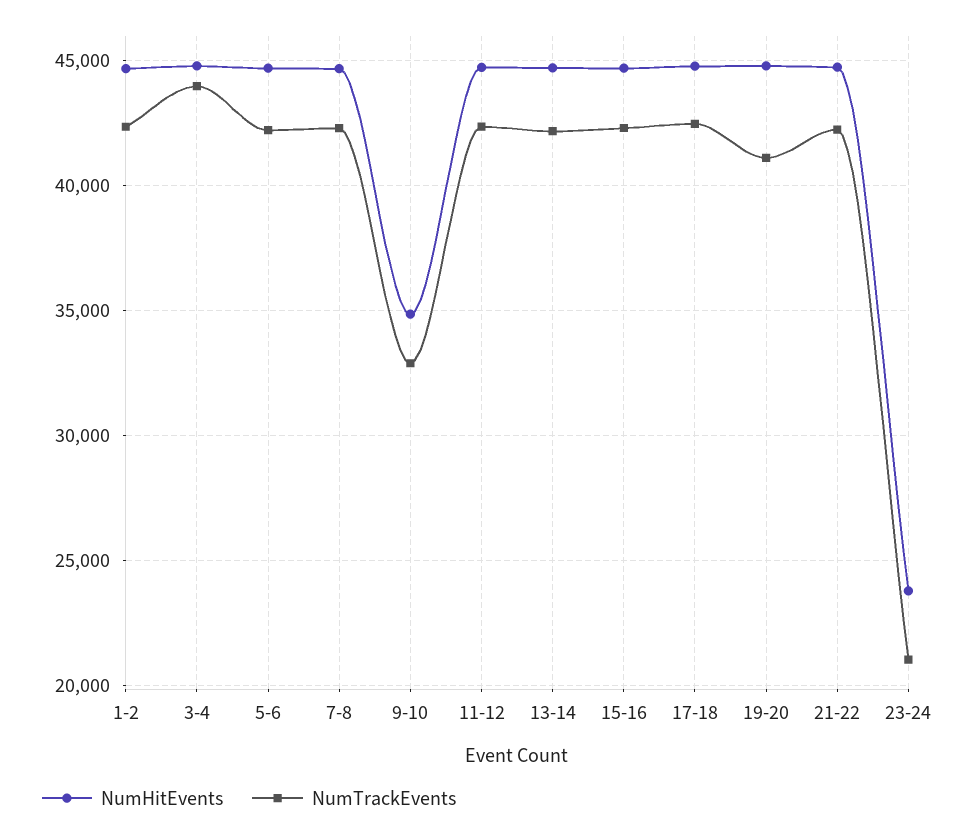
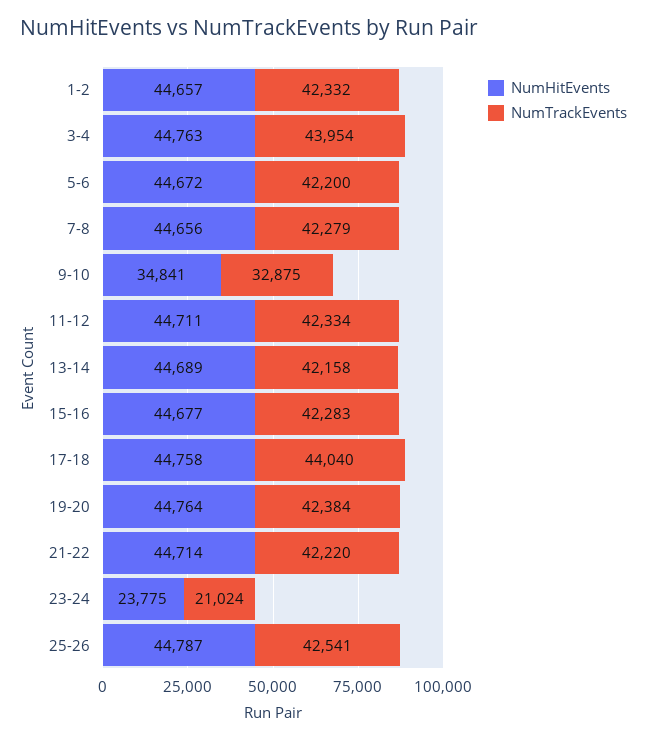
NumTrackEvents, 17-18: 42500 -> 44040
NumTrackEvents, 19-20: 41000 -> 42384
NumHitEvents, 25-26: none -> 44787
NumTrackEvents, 25-26: none -> 42541

